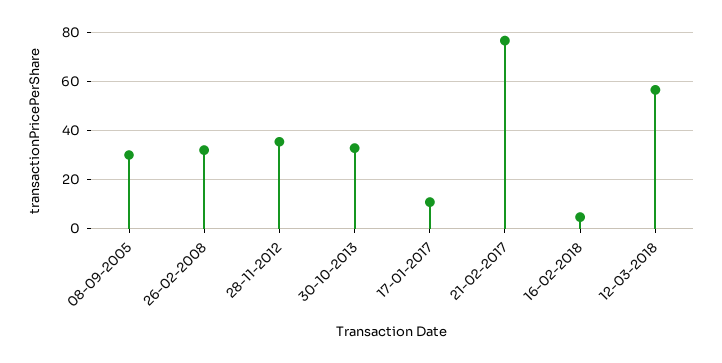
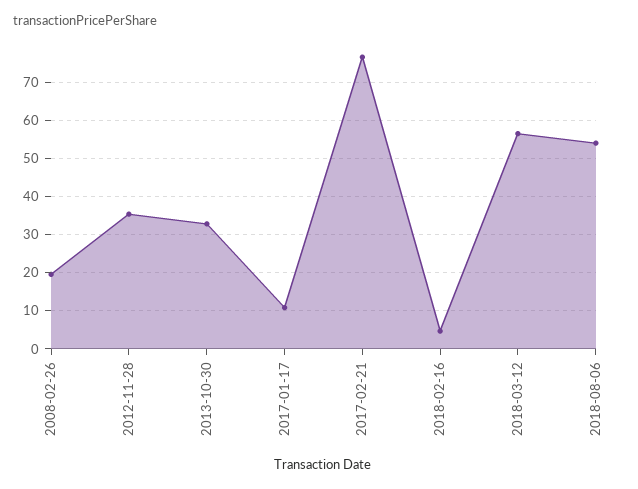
08-09-2005: 30 -> none
26-02-2008: 32.5 -> 20
2018-08-06: none -> 54

